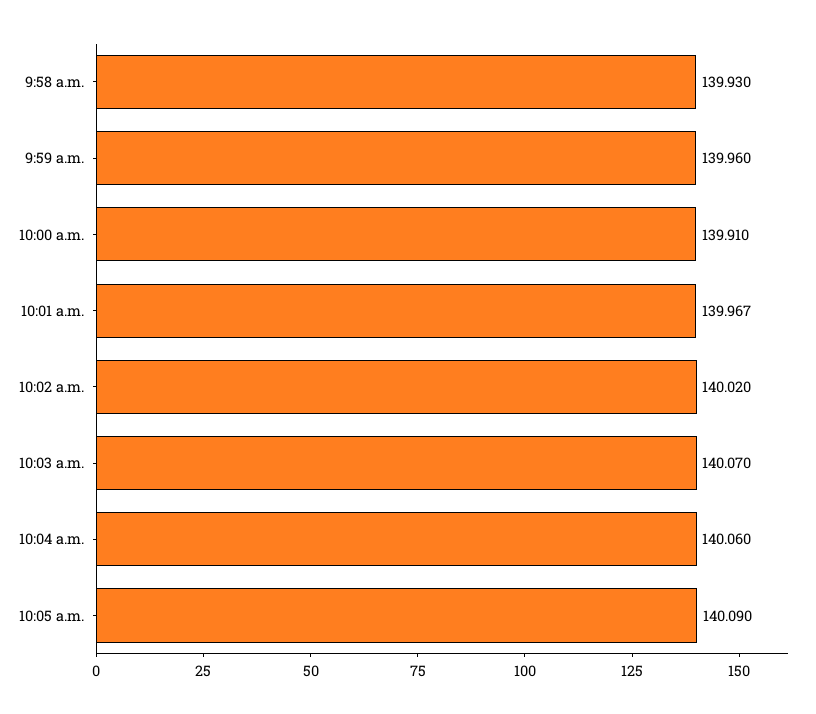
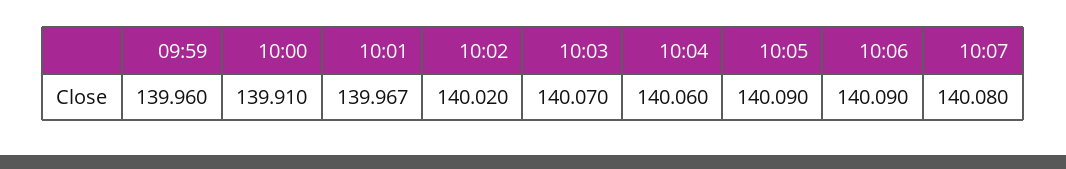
9:58 a.m.: 139.93 -> none
10:06: none -> 140.09
10:07: none -> 140.08

